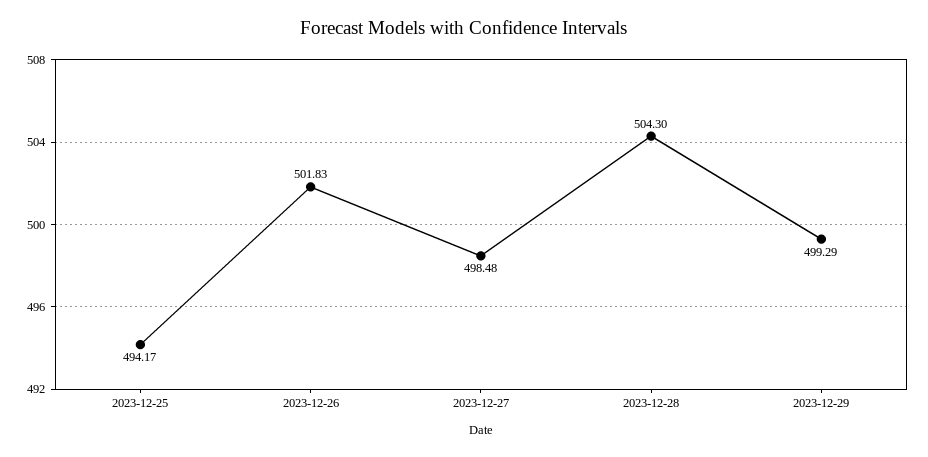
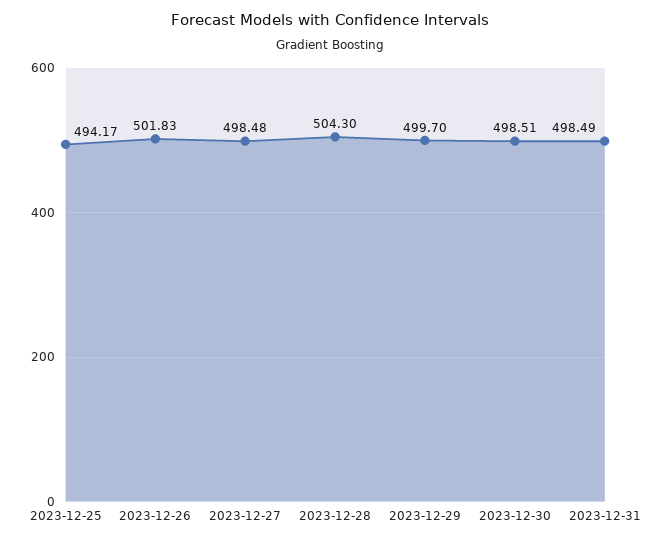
2023-12-29: 499.29 -> 499.7
2023-12-30: none -> 498.51
2023-12-31: none -> 498.49

